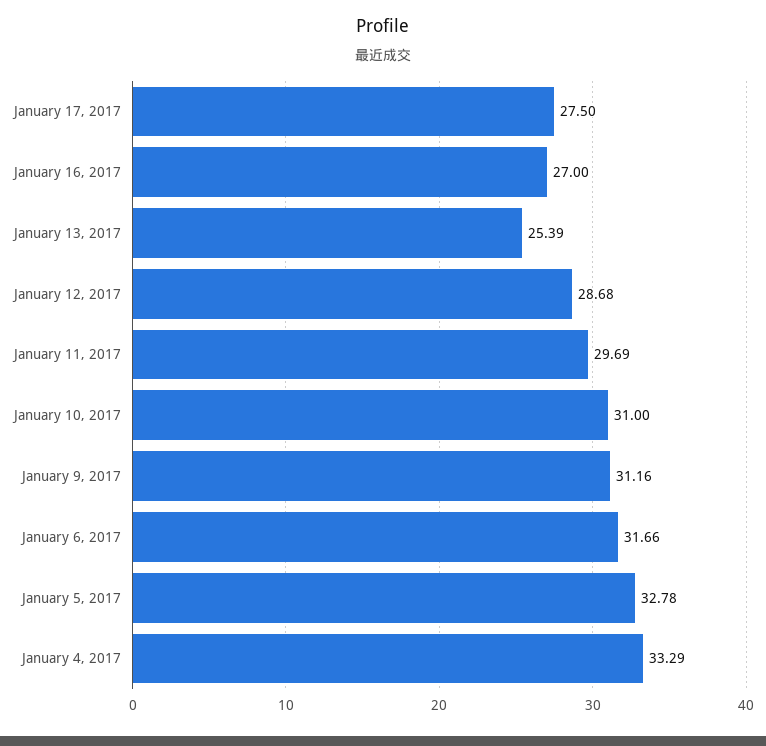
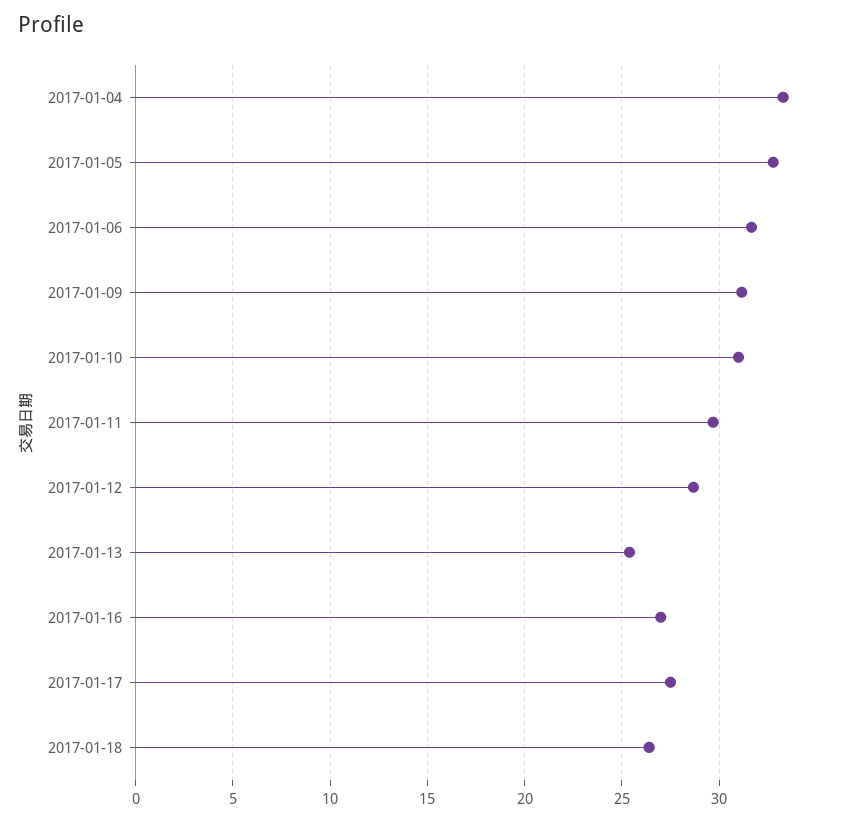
2017-01-18: none -> 26.5

